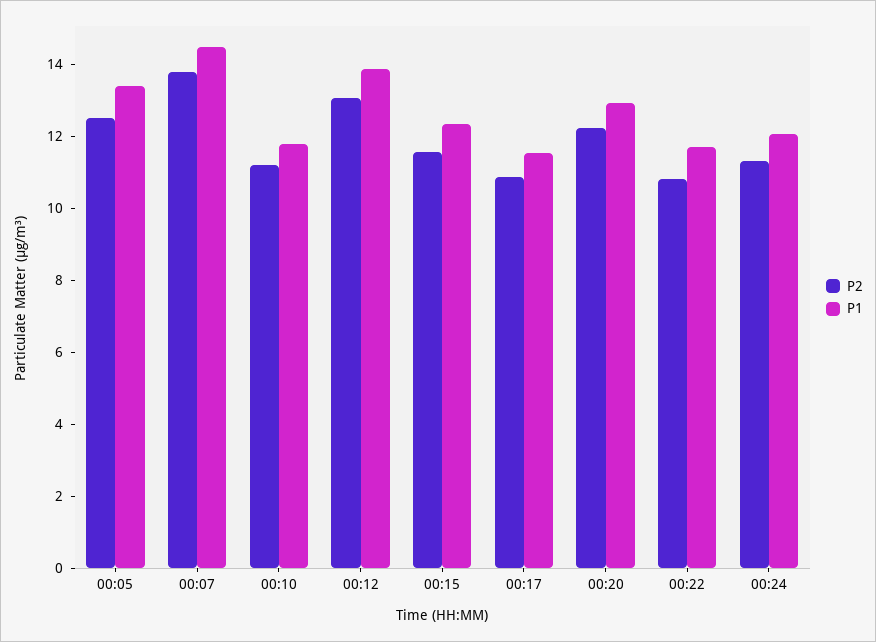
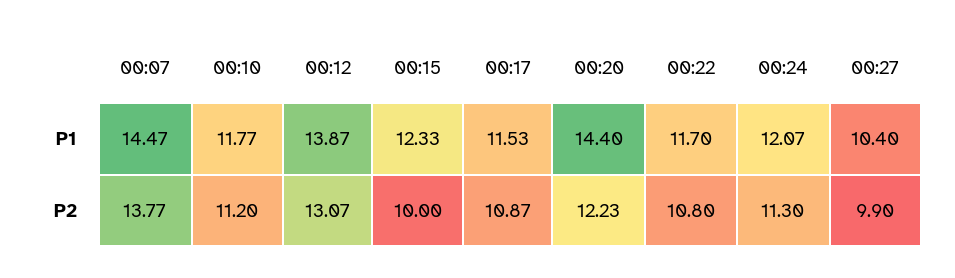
P2, 00:05: 12.5 -> none
P1, 00:05: 13.5 -> none
P2, 00:15: 11.5 -> 10
P1, 00:20: 13 -> 14.4
P1, 00:27: none -> 10.4
P2, 00:27: none -> 9.9

